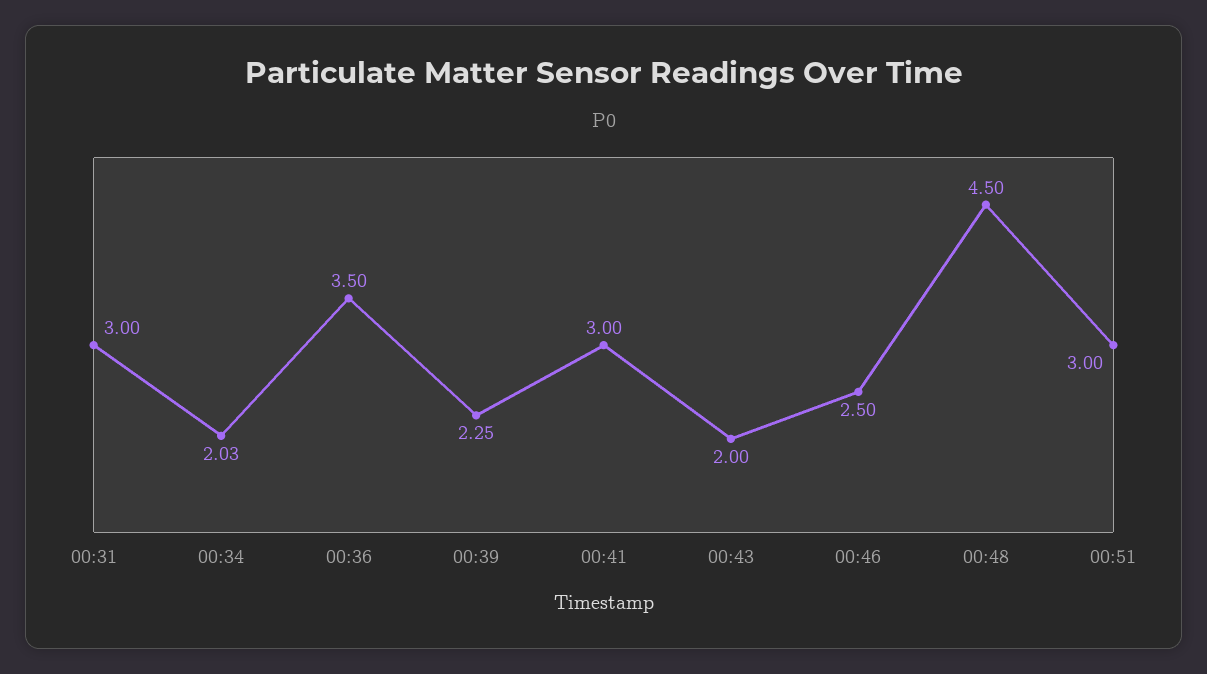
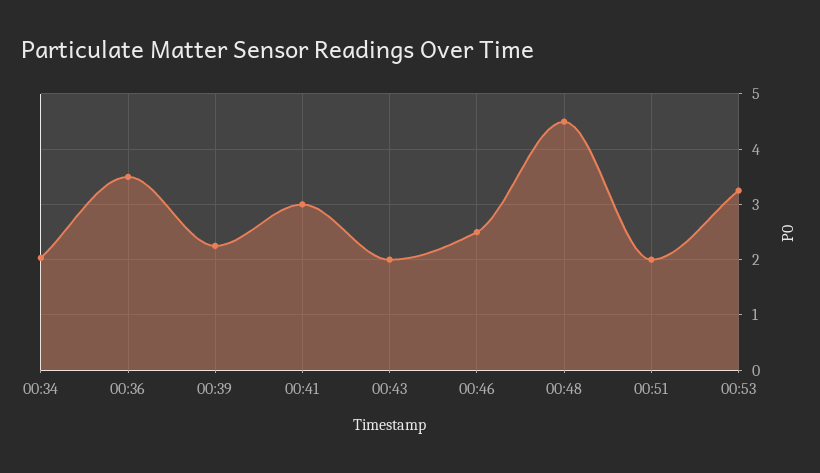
00:31: 3 -> none
00:51: 3 -> 2
00:53: none -> 3.2

